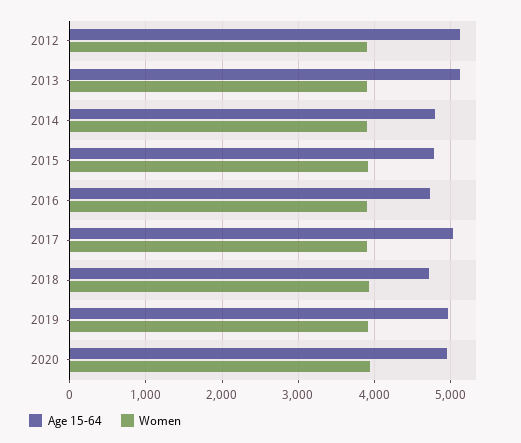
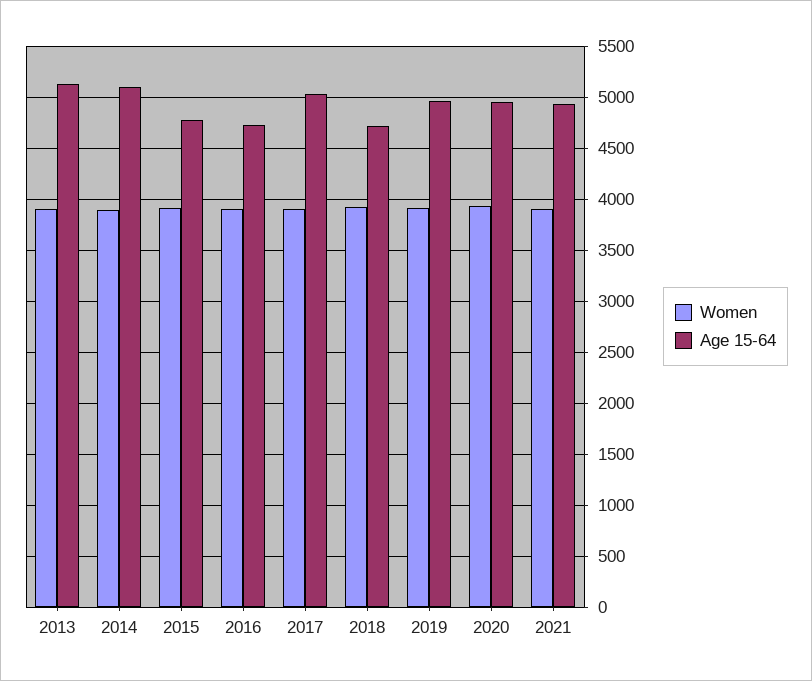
Age 15-64, 2012: 5100 -> none
Women, 2012: 3900 -> none
Age 15-64, 2014: 4800 -> 5100
Women, 2021: none -> 3900
Age 15-64, 2021: none -> 4900

